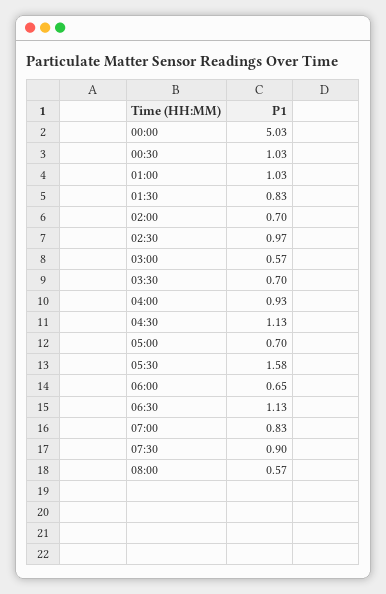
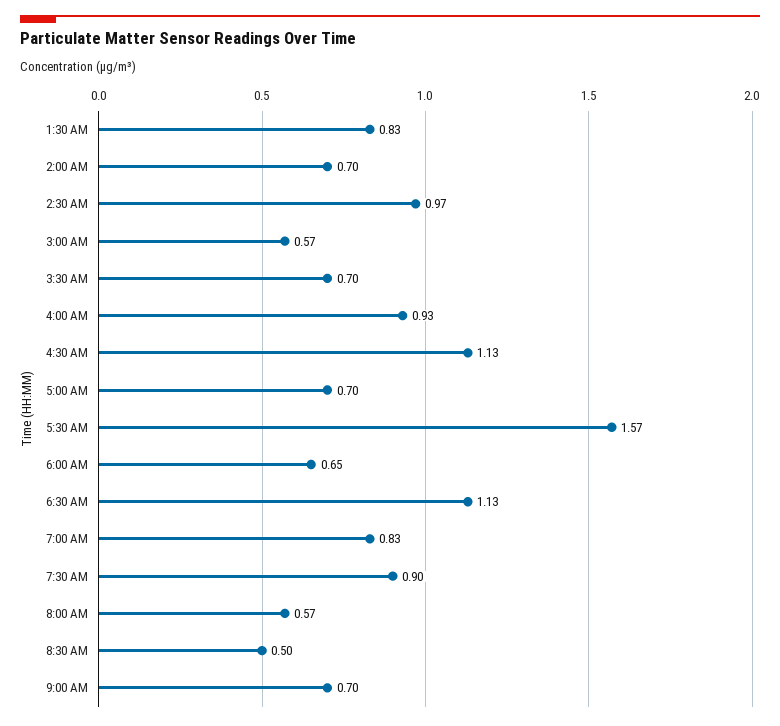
00:00: 5.03 -> none
00:30: 1.03 -> none
01:00: 1.03 -> none
05:30: 1.58 -> 1.57
8:30 AM: none -> 0.5
9:00 AM: none -> 0.7

